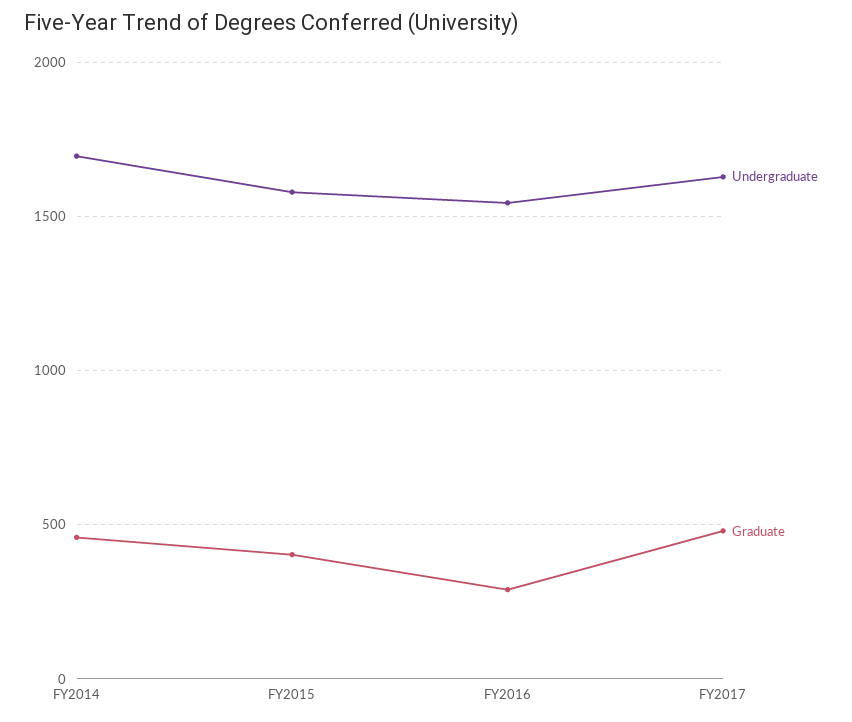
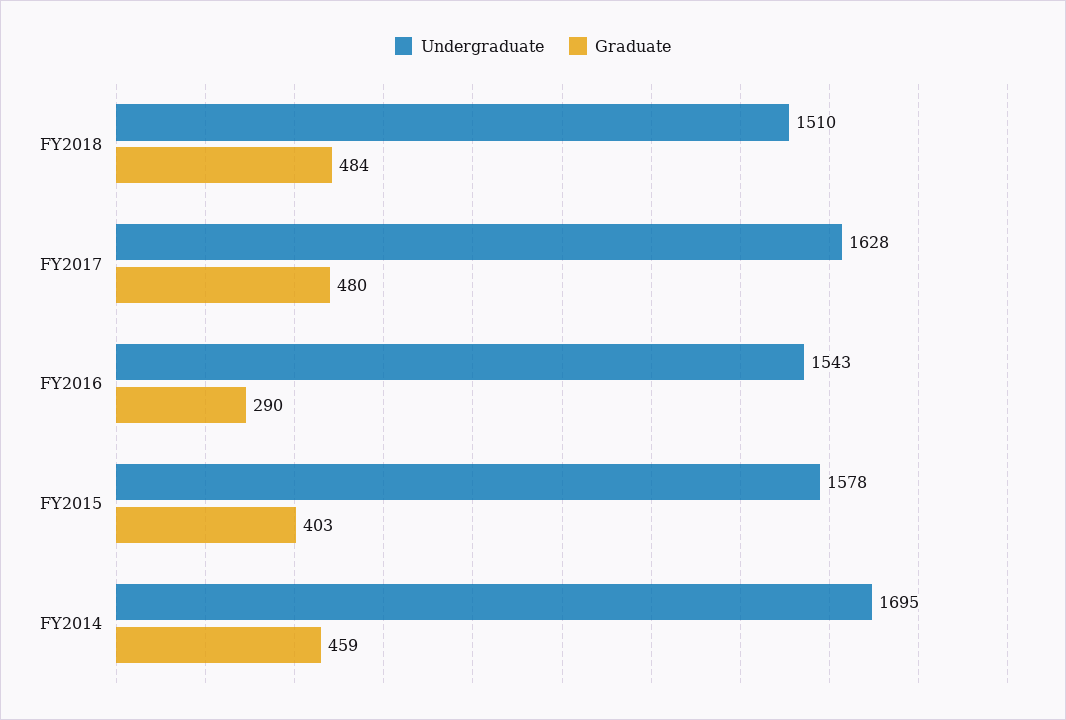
Undergraduate, FY2018: none -> 1510
Graduate, FY2018: none -> 484

